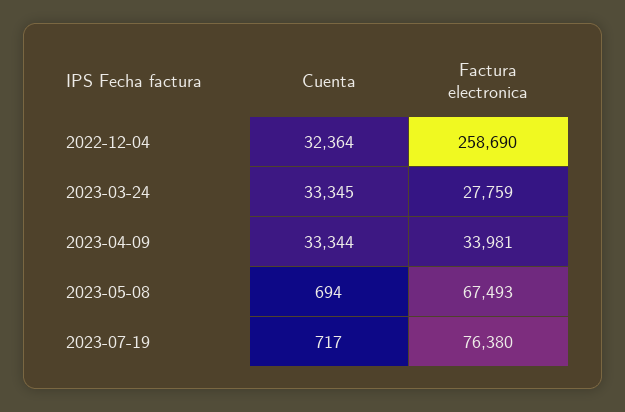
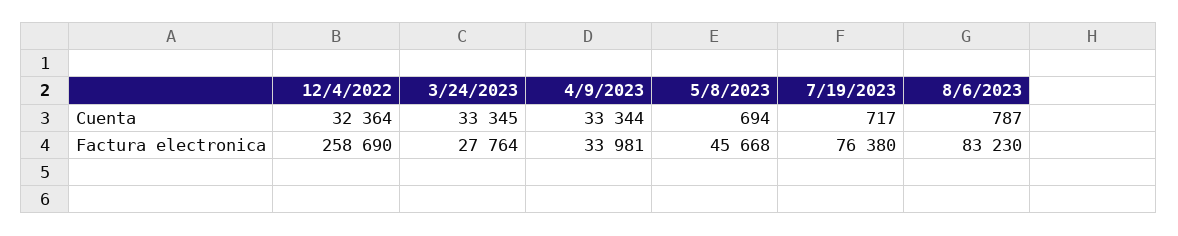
Factura electronica, 2023-03-24: 27759 -> 27764
Factura electronica, 2023-05-08: 67493 -> 45668
Cuenta, 8/6/2023: none -> 787
Factura electronica, 8/6/2023: none -> 83230

